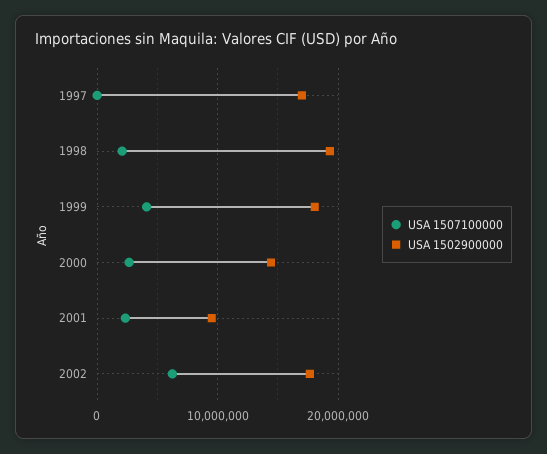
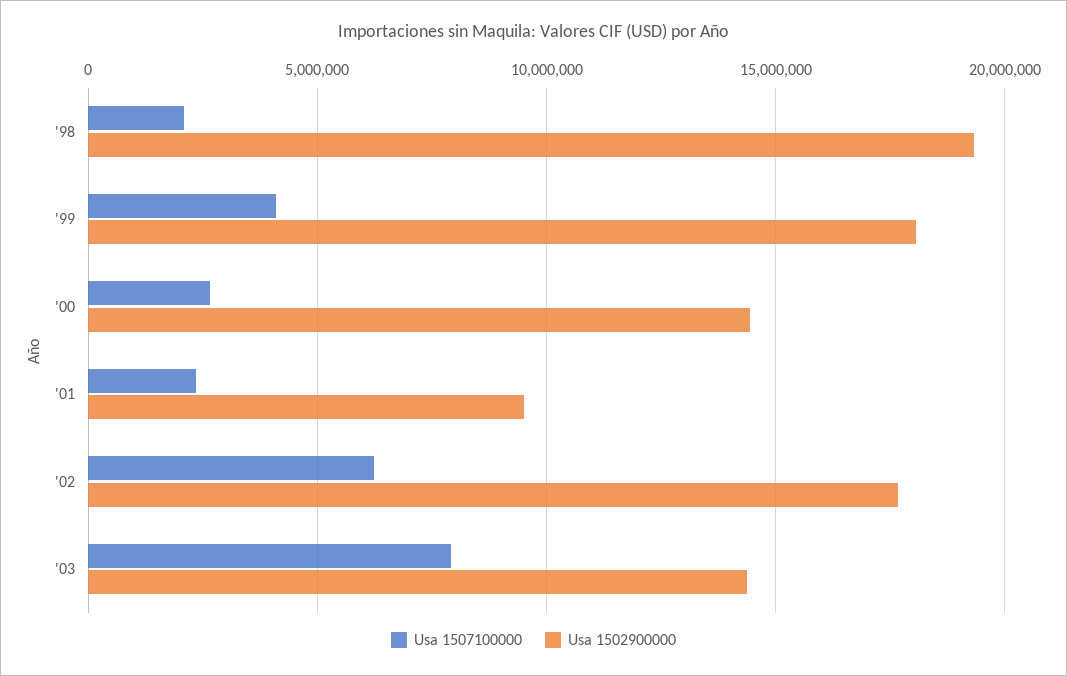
USA 1507100000, 1997: 0 -> none
USA 1502900000, 1997: 17000000 -> none
USA 1507100000, '03: none -> 8000000
USA 1502900000, '03: none -> 14500000

